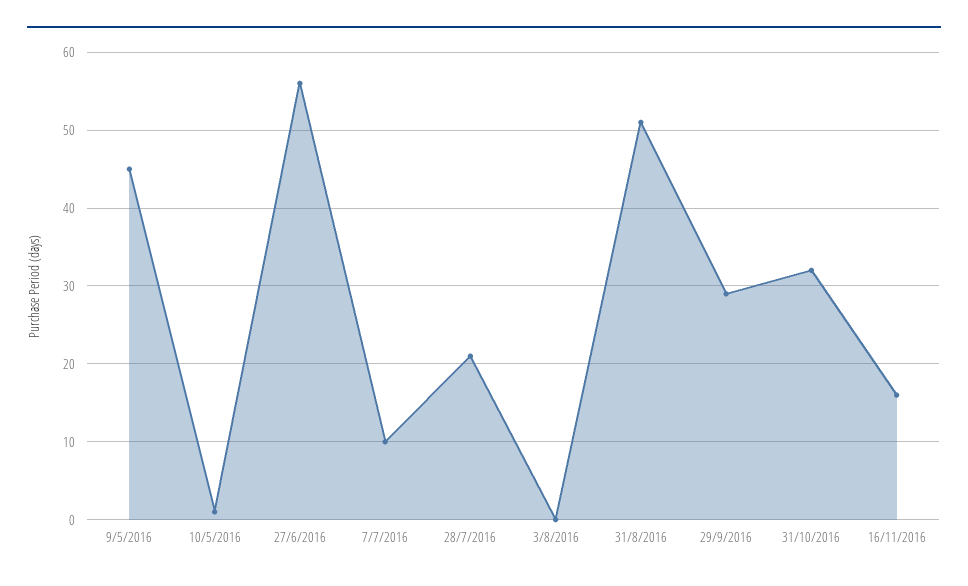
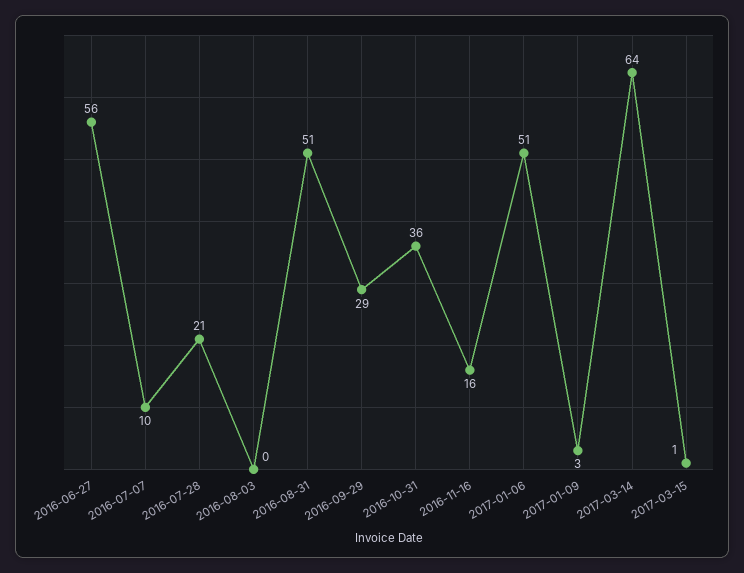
9/5/2016: 45 -> none
10/5/2016: 1 -> none
31/10/2016: 32 -> 36
2017-01-06: none -> 51
2017-01-09: none -> 3
2017-03-14: none -> 64
2017-03-15: none -> 1

